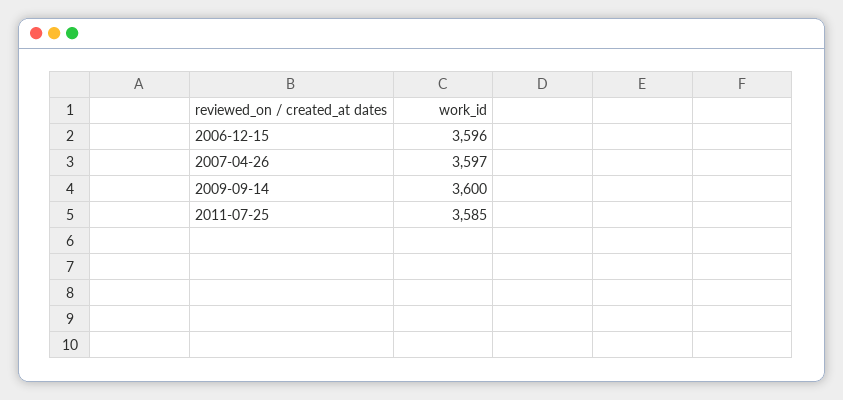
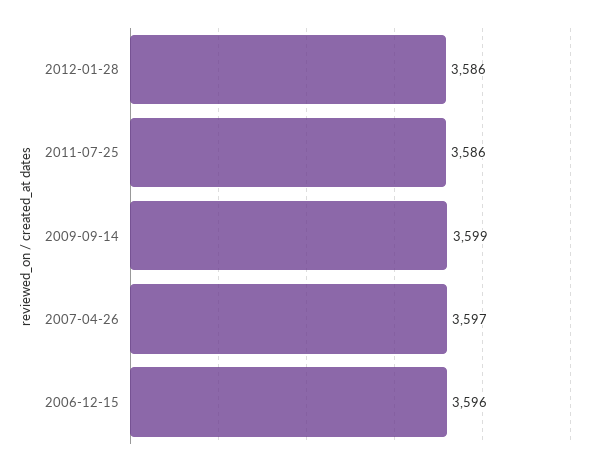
2009-09-14: 3600 -> 3599
2011-07-25: 3585 -> 3586
2012-01-28: none -> 3586

